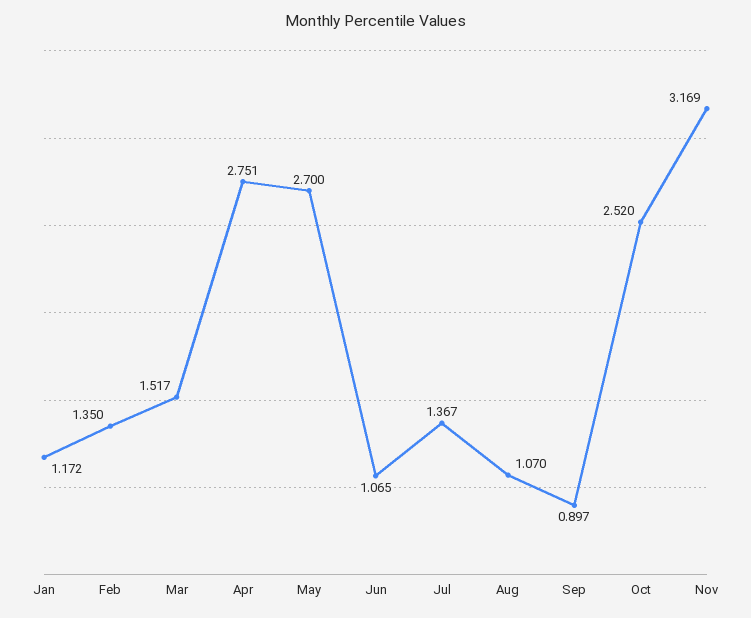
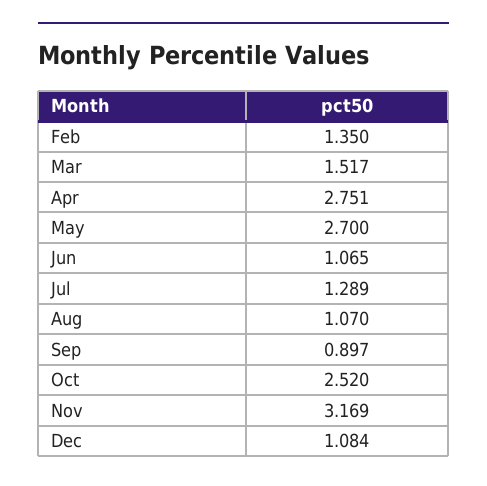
Jan: 1.172 -> none
Jul: 1.367 -> 1.289
Dec: none -> 1.084

